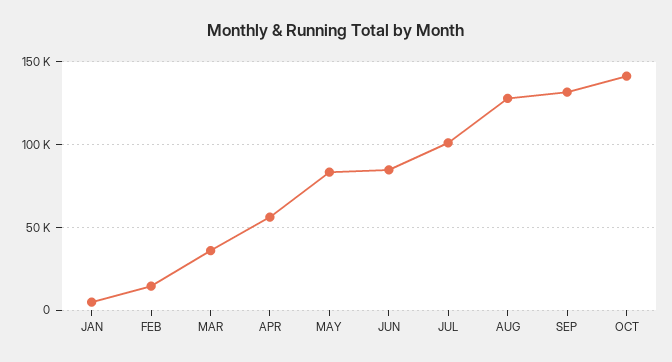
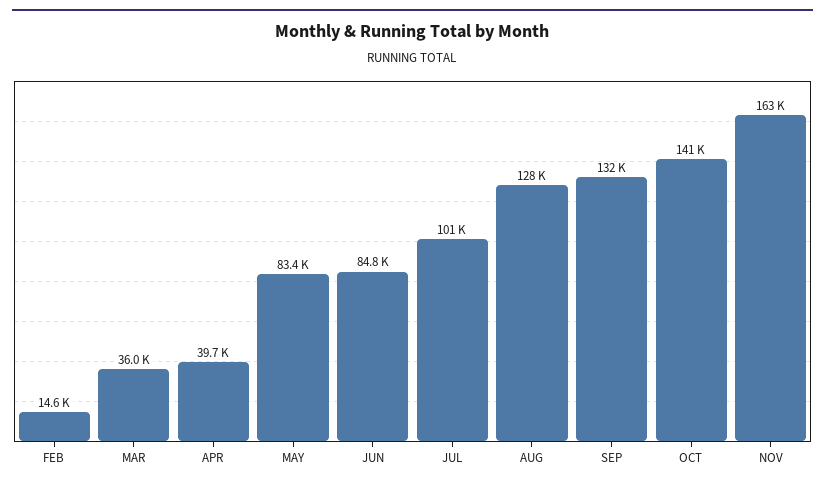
JAN: 5000 -> none
APR: 55000 -> 39700
NOV: none -> 163000

